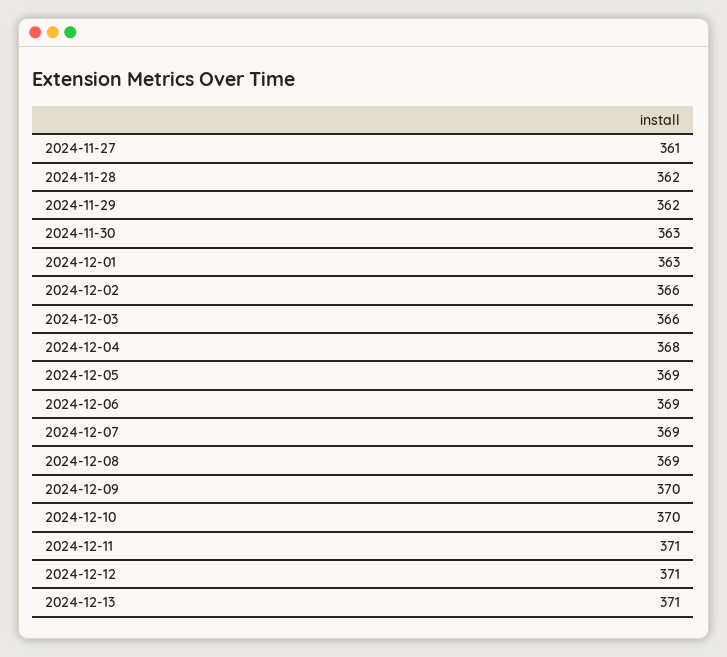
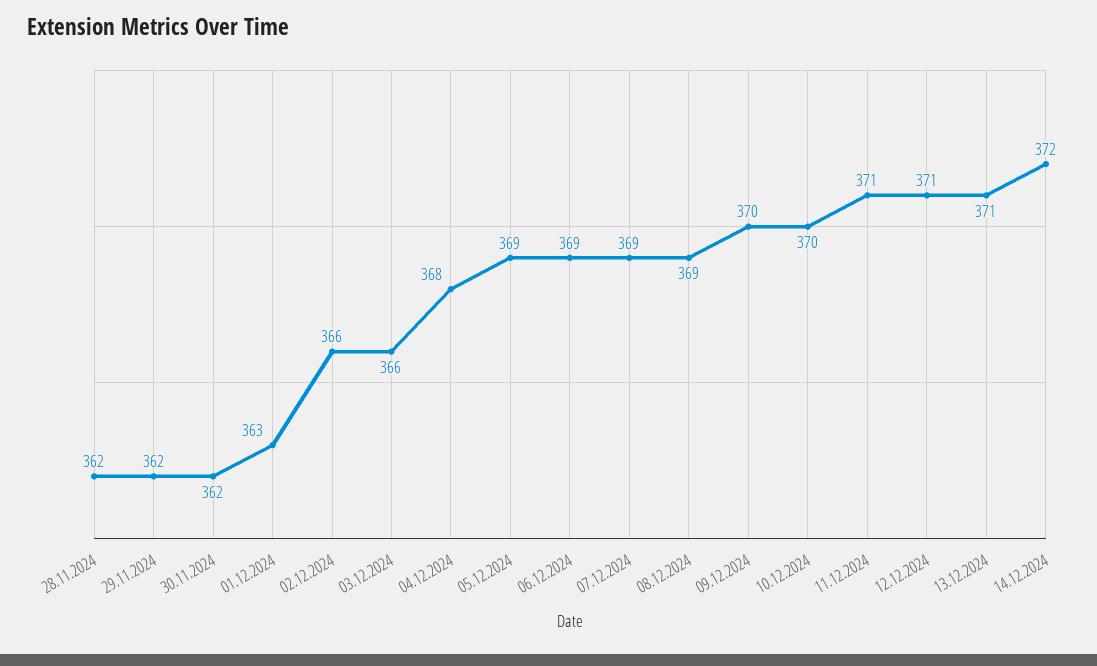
2024-11-27: 361 -> none
2024-11-30: 363 -> 362
14.12.2024: none -> 372

